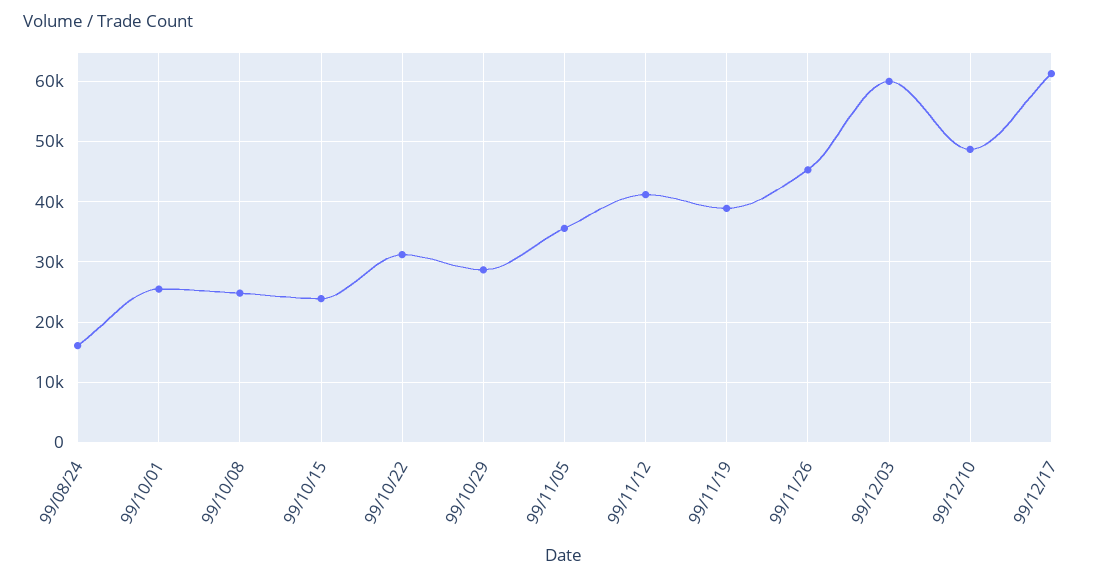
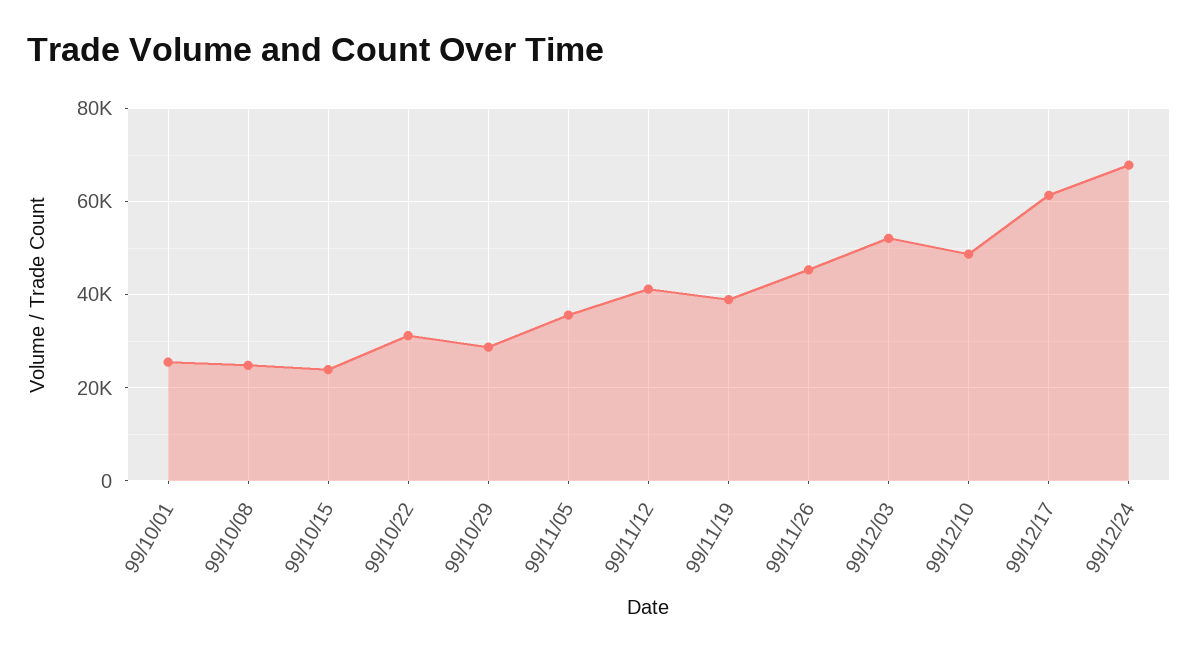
99/08/24: 16000 -> none
99/12/03: 60000 -> 52000
99/12/24: none -> 68000

